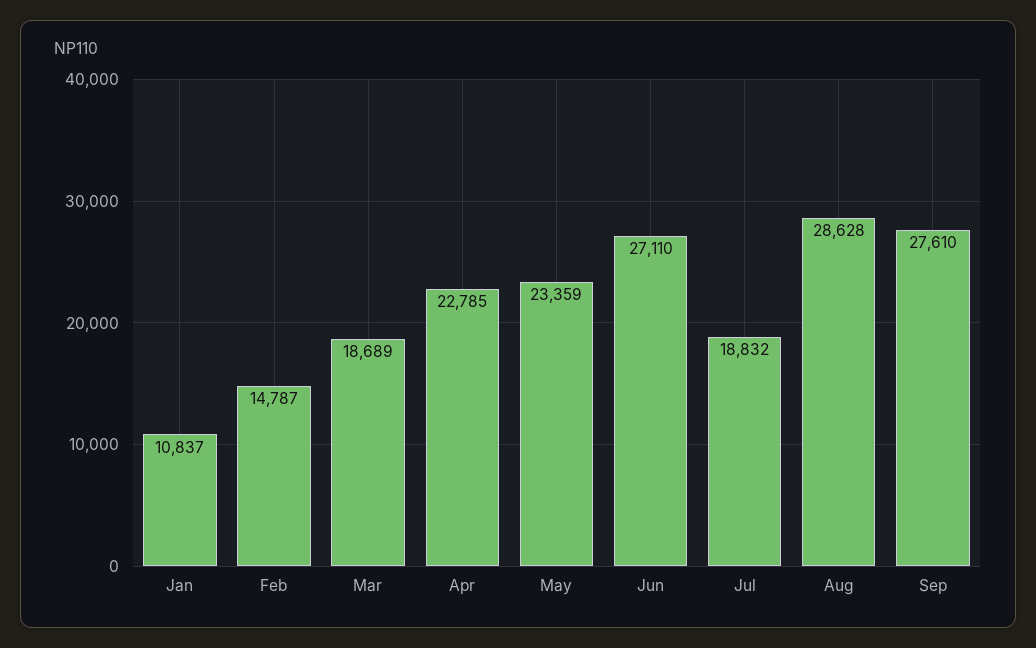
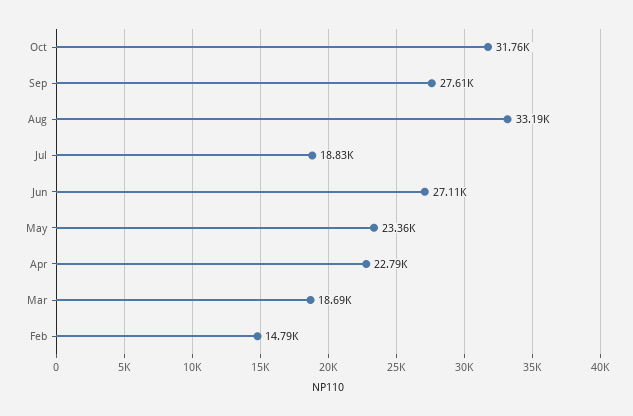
Jan: 10837 -> none
Aug: 28628 -> 33190
Oct: none -> 31760

